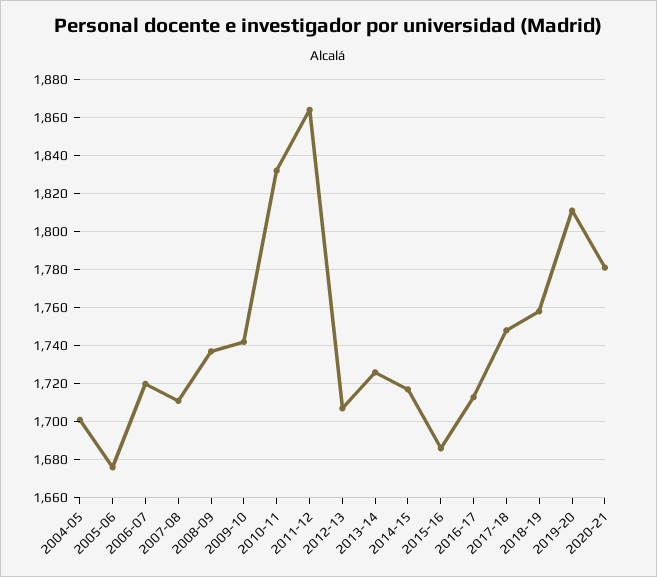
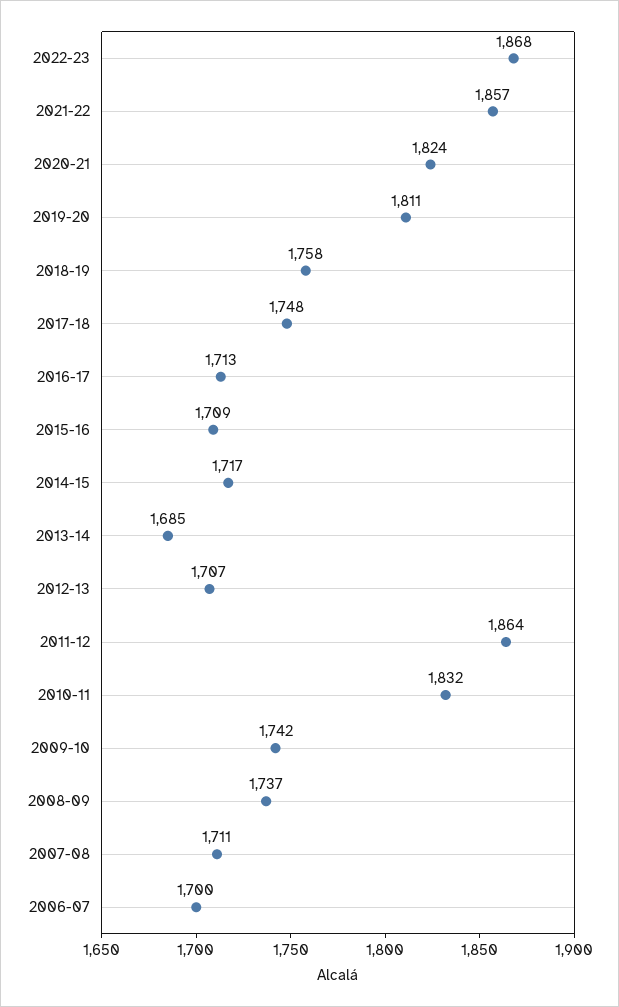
2004-05: 1700 -> none
2005-06: 1675 -> none
2006-07: 1720 -> 1700
2013-14: 1725 -> 1685
2015-16: 1685 -> 1709
2020-21: 1780 -> 1824
2022-23: none -> 1868
2021-22: none -> 1857

